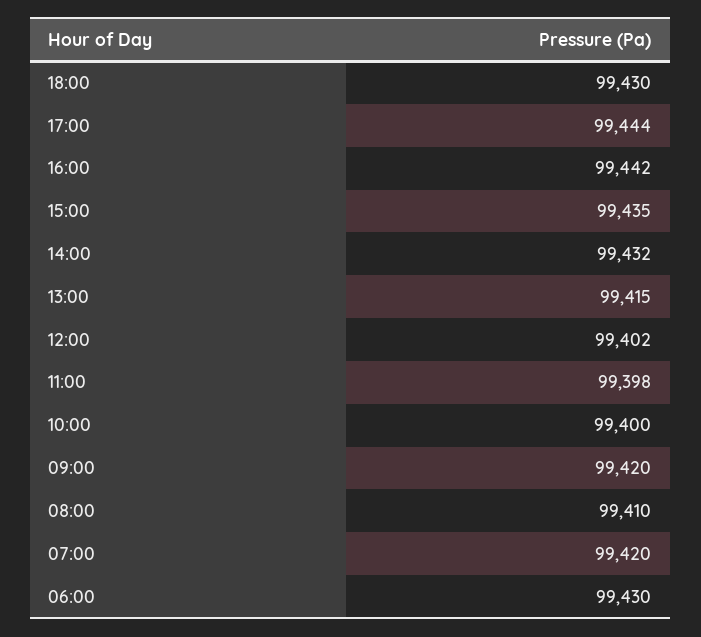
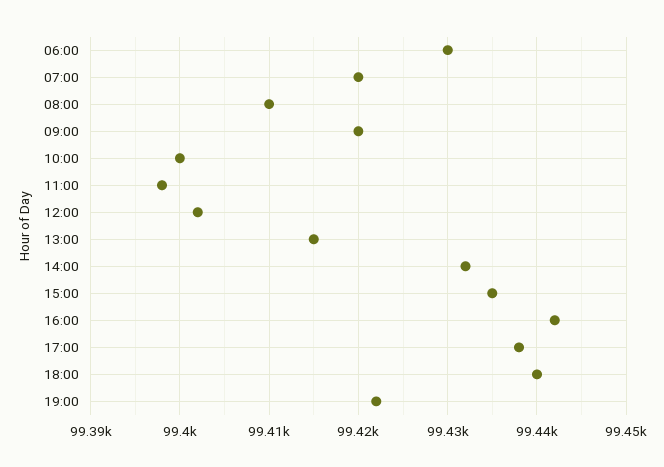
18:00: 99430 -> 99440
17:00: 99444 -> 99438
19:00: none -> 99422

